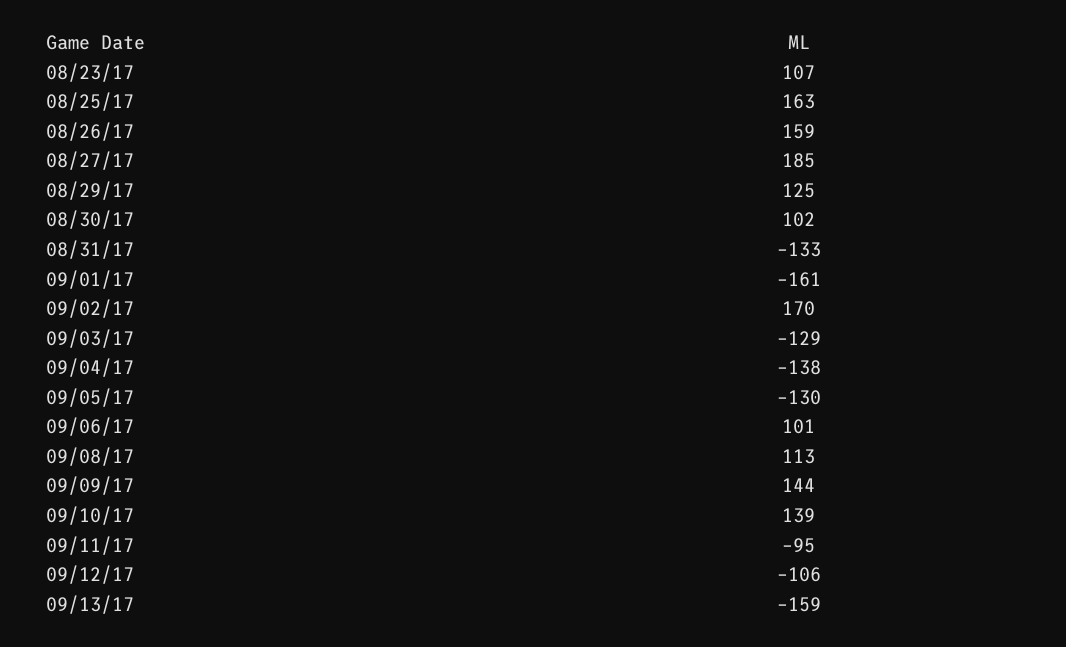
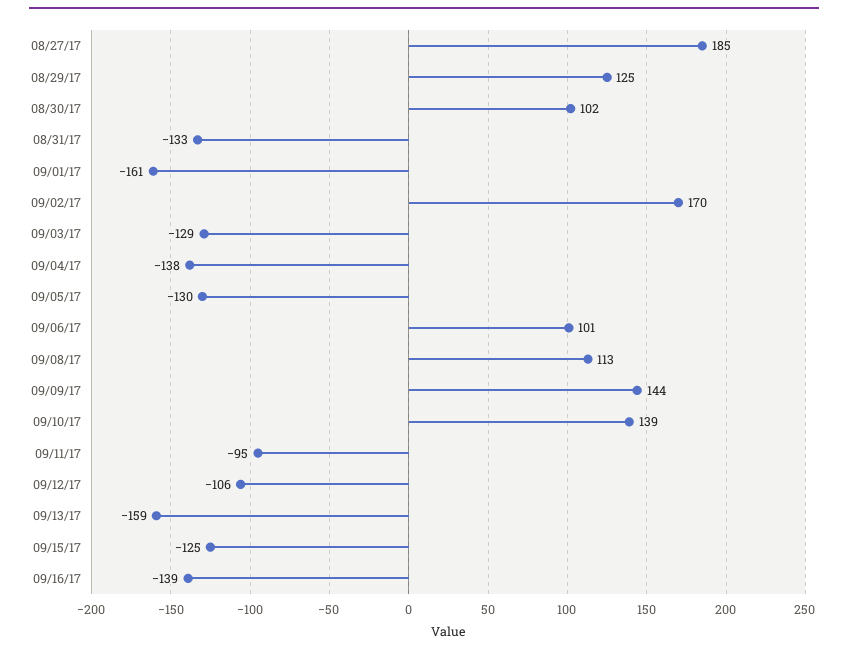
08/23/17: 107 -> none
08/25/17: 163 -> none
08/26/17: 159 -> none
09/15/17: none -> -125
09/16/17: none -> -139

